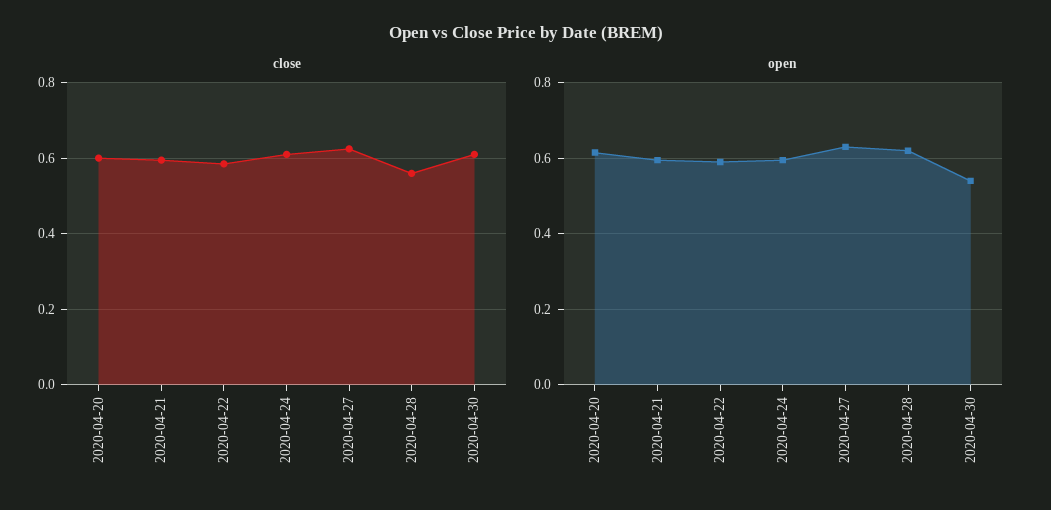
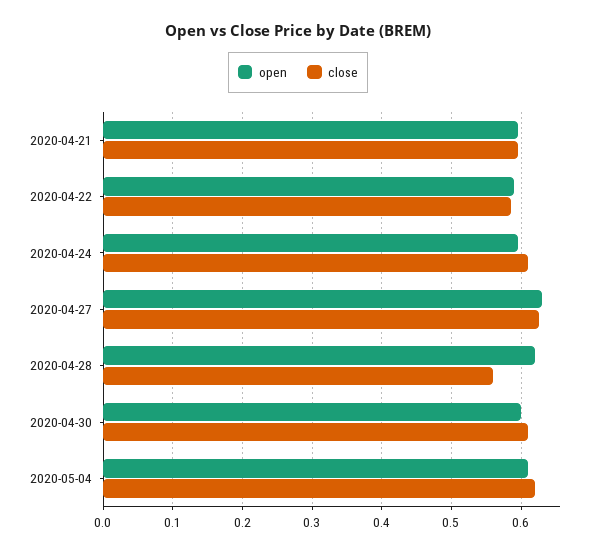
close, 2020-04-20: 0.6 -> none
open, 2020-04-20: 0.62 -> none
open, 2020-04-30: 0.54 -> 0.6
open, 2020-05-04: none -> 0.61
close, 2020-05-04: none -> 0.62

